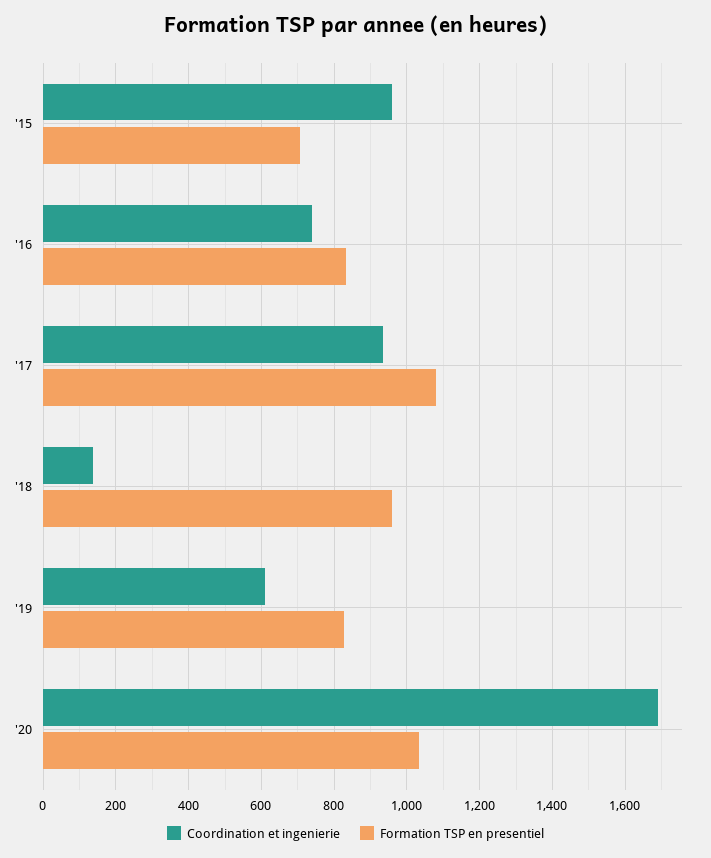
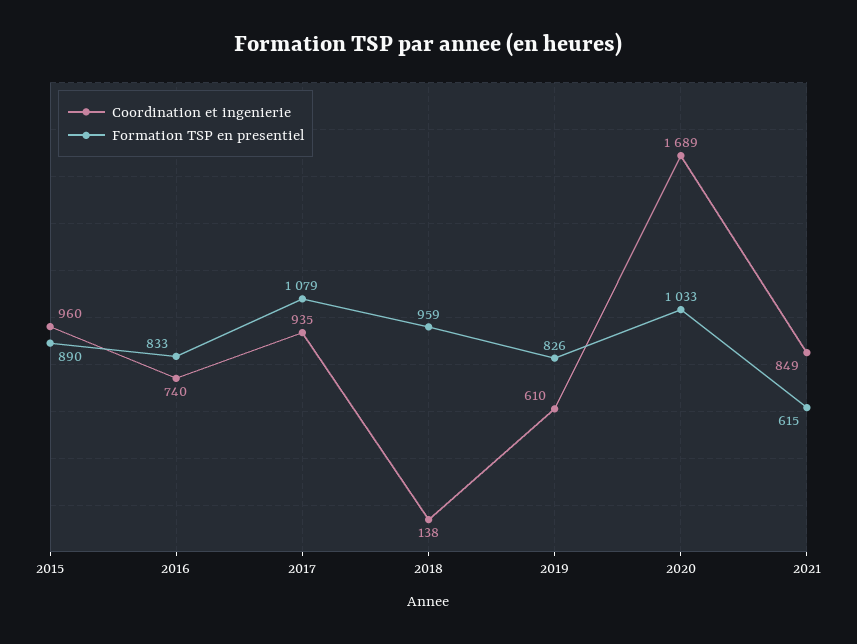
Formation TSP en presentiel, '15: 700 -> 890
Coordination et ingenierie, 2021: none -> 849
Formation TSP en presentiel, 2021: none -> 615

